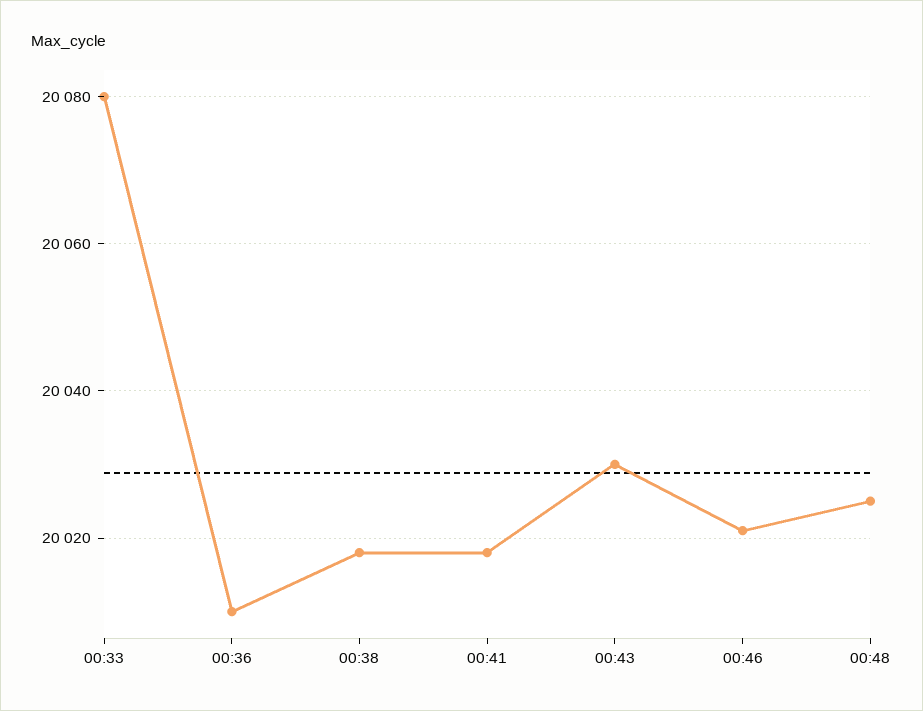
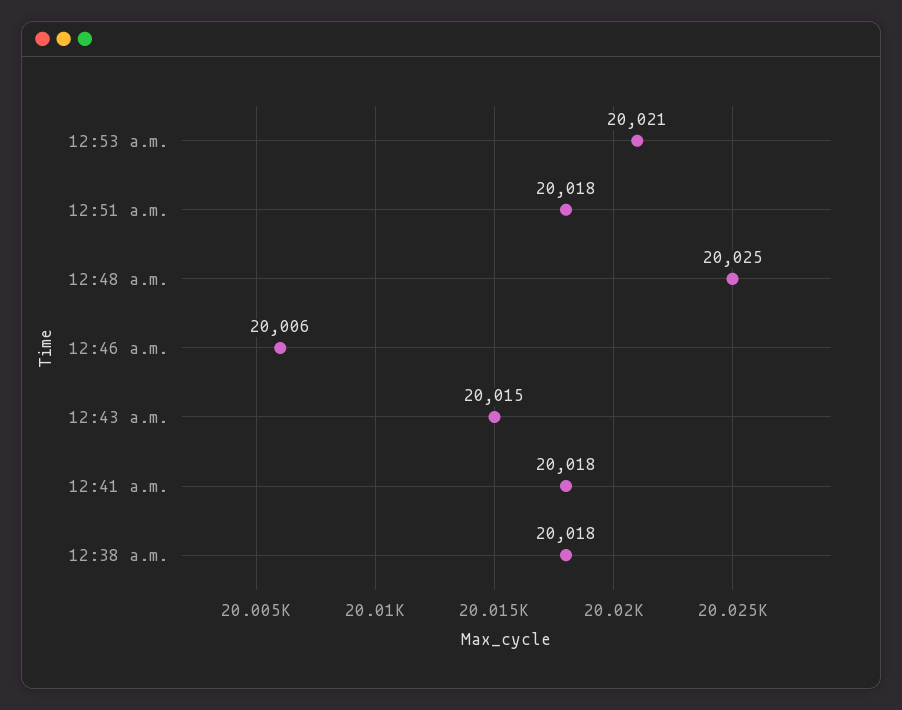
00:33: 20080 -> none
00:36: 20010 -> none
00:43: 20030 -> 20015
00:46: 20020 -> 20006
12:53 a.m.: none -> 20021
12:51 a.m.: none -> 20018

